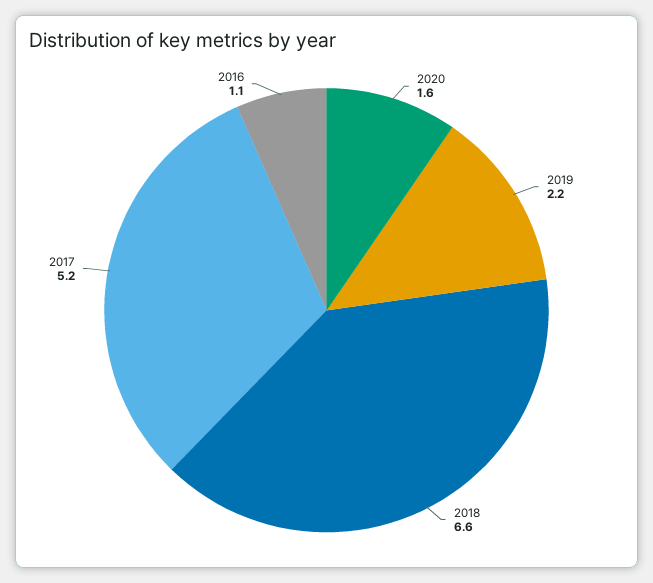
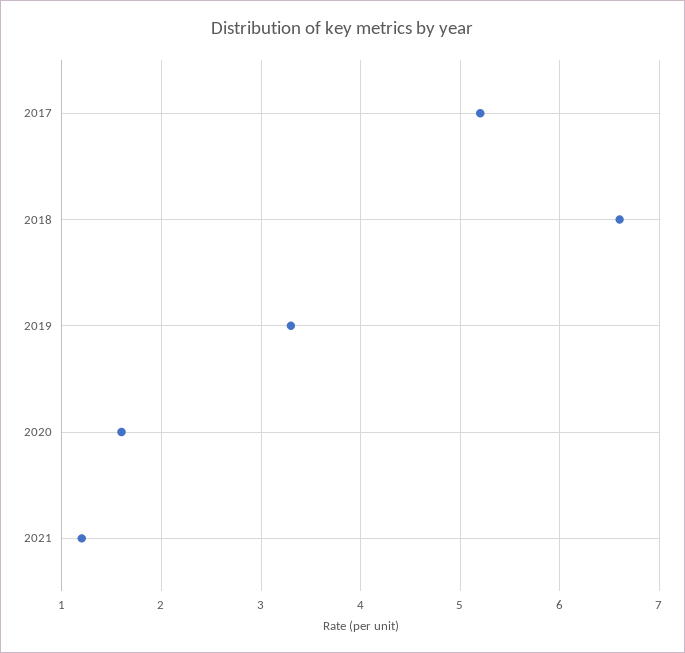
2019: 2.2 -> 3.3
2016: 1.1 -> none
2021: none -> 1.2

